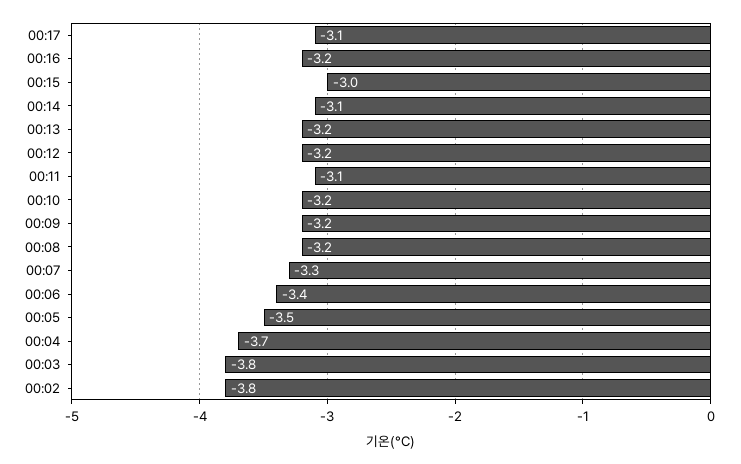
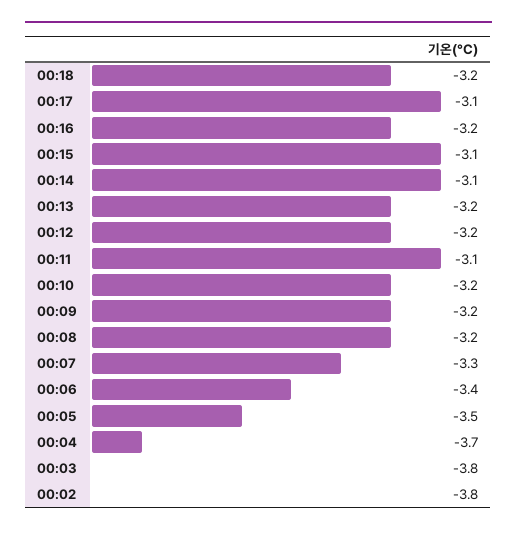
00:15: -3 -> -3.1
00:18: none -> -3.2

